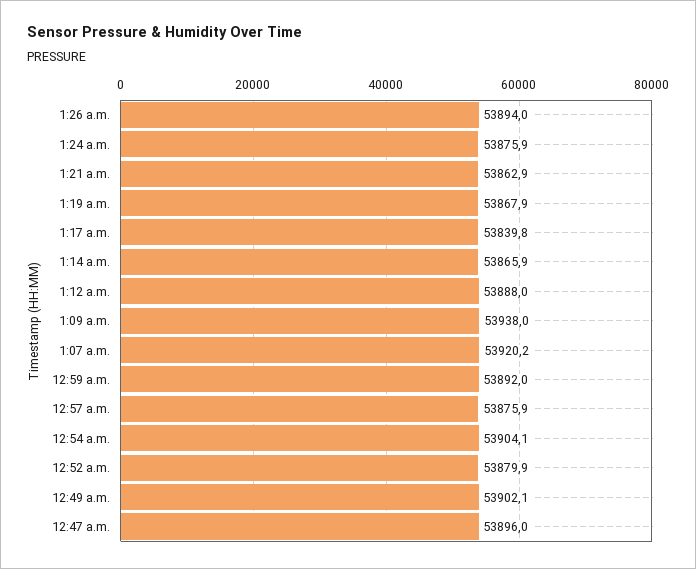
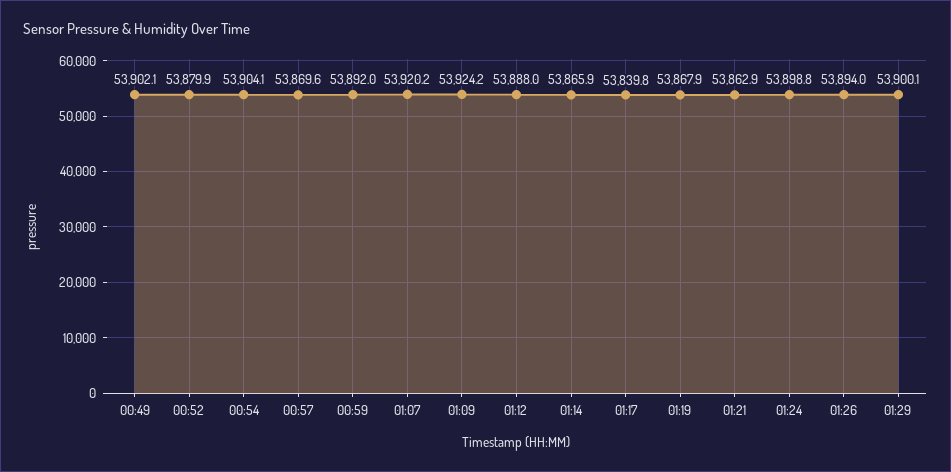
1:24 a.m.: 53875.9 -> 53898.8
1:09 a.m.: 53938 -> 53924.2
12:57 a.m.: 53875.9 -> 53869.6
12:47 a.m.: 53896 -> none
01:29: none -> 53900.1

